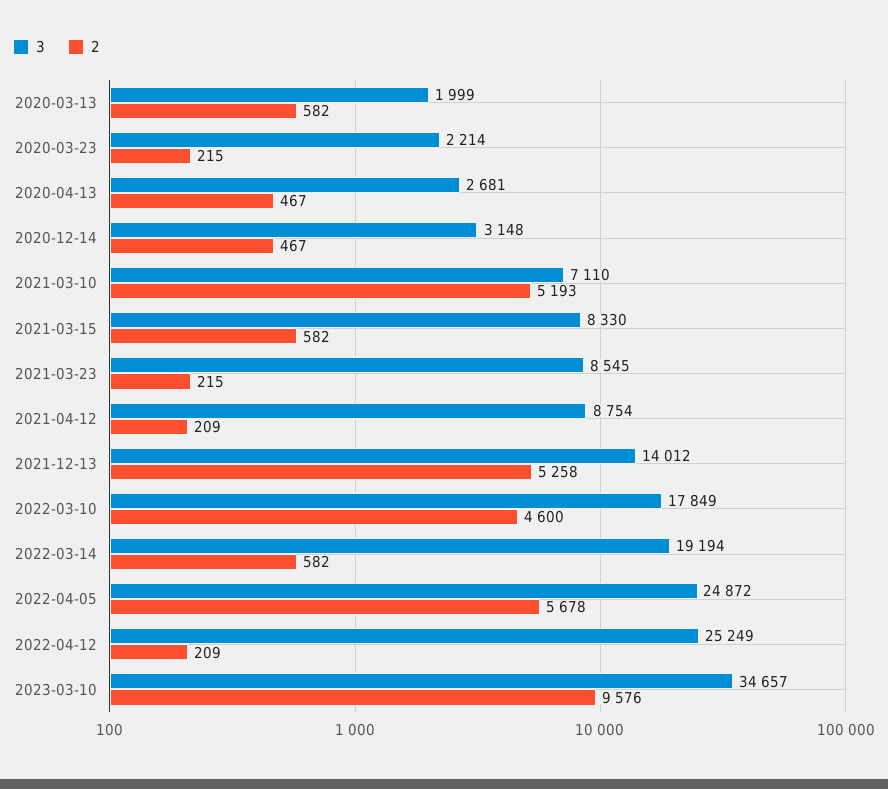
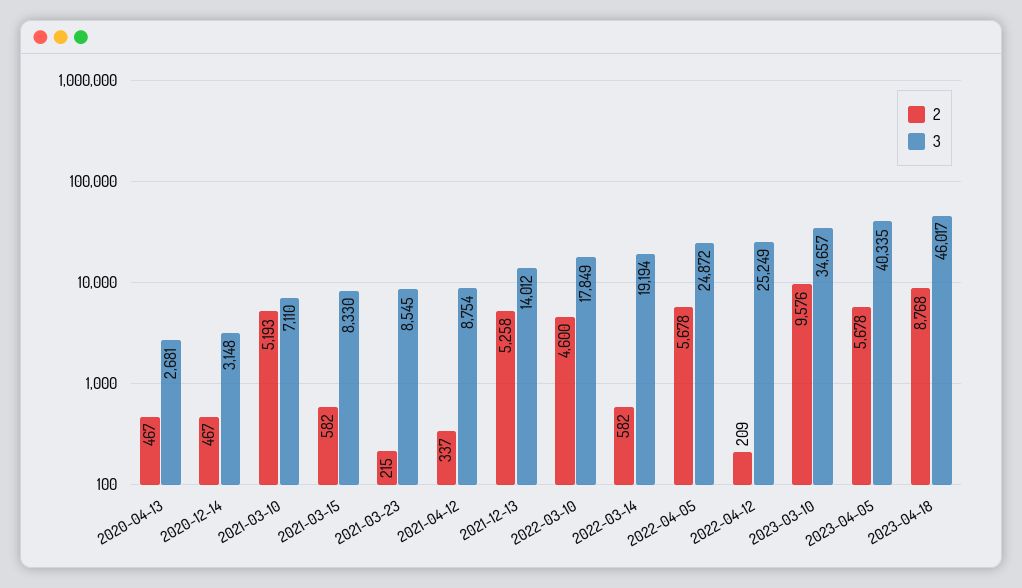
3, 2020-03-13: 1999 -> none
2, 2020-03-13: 582 -> none
3, 2020-03-23: 2214 -> none
2, 2020-03-23: 215 -> none
2, 2021-04-12: 209 -> 337
2, 2023-04-05: none -> 5678
3, 2023-04-05: none -> 40335
2, 2023-04-18: none -> 8768
3, 2023-04-18: none -> 46017

